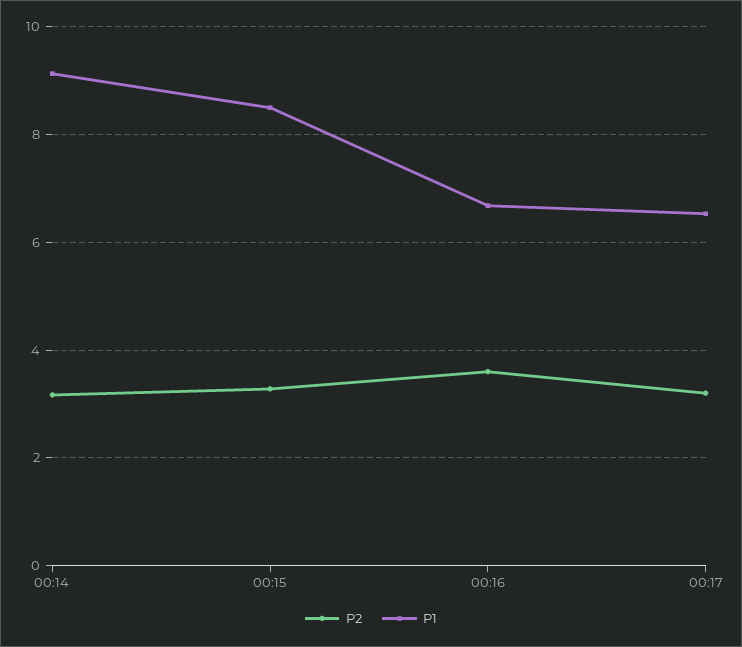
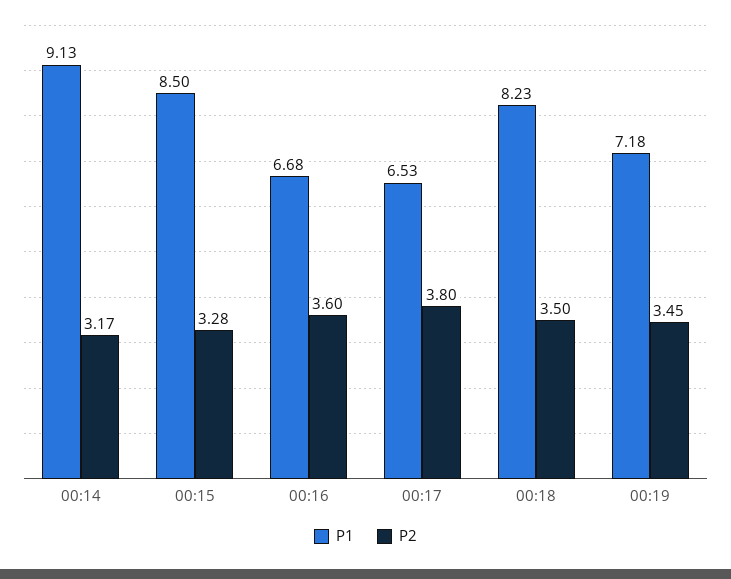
P2, 00:17: 3.2 -> 3.8
P1, 00:18: none -> 8.23
P2, 00:18: none -> 3.5
P1, 00:19: none -> 7.18
P2, 00:19: none -> 3.45

